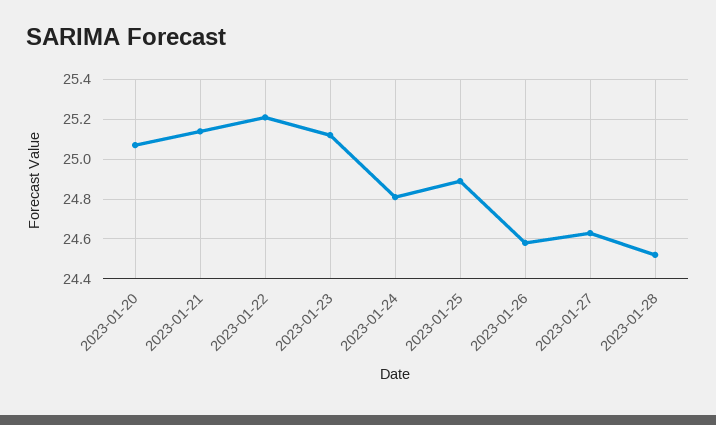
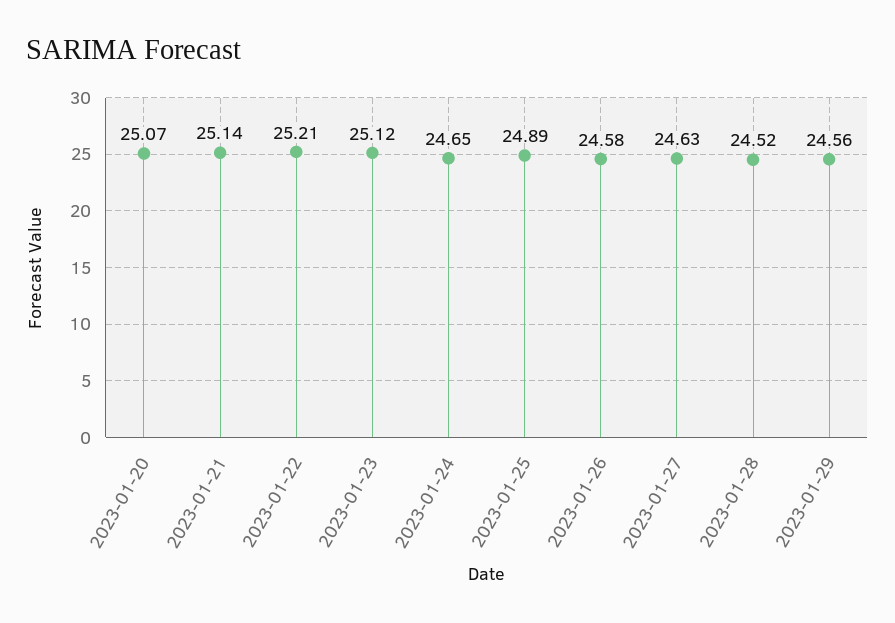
2023-01-24: 24.8 -> 24.65
2023-01-29: none -> 24.56

